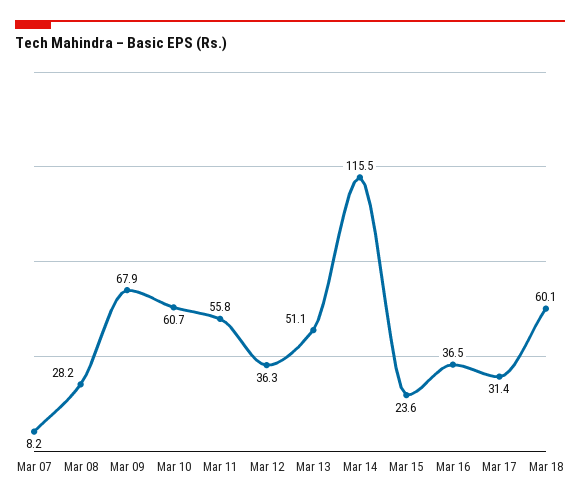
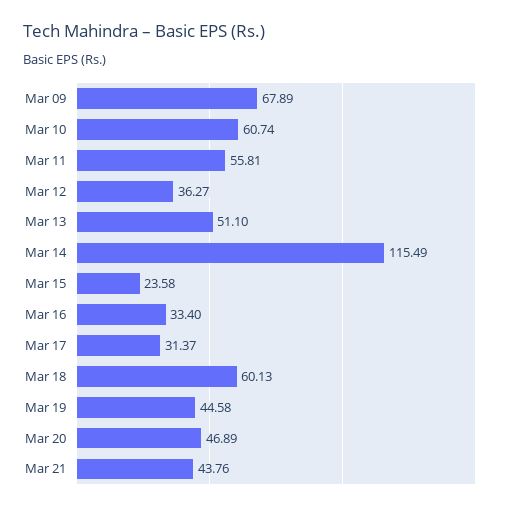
Mar 07: 8.2 -> none
Mar 08: 28.2 -> none
Mar 16: 36.5 -> 33.4
Mar 19: none -> 44.58
Mar 20: none -> 46.89
Mar 21: none -> 43.76

